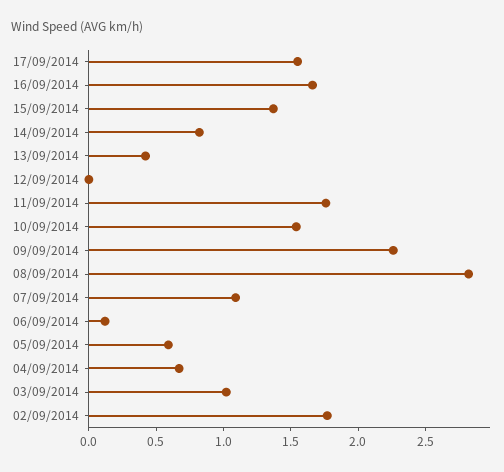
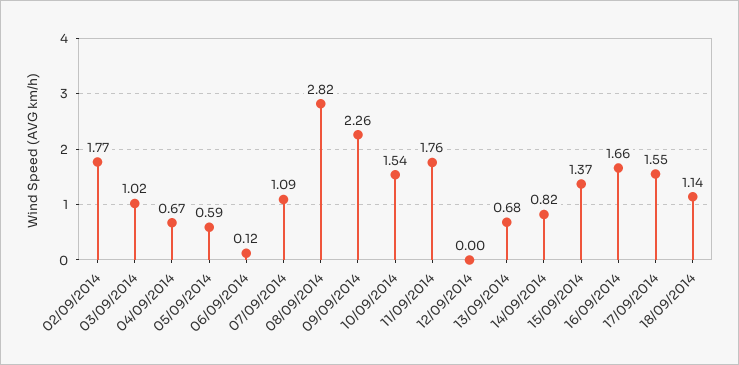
13/09/2014: 0.4 -> 0.68
18/09/2014: none -> 1.14

